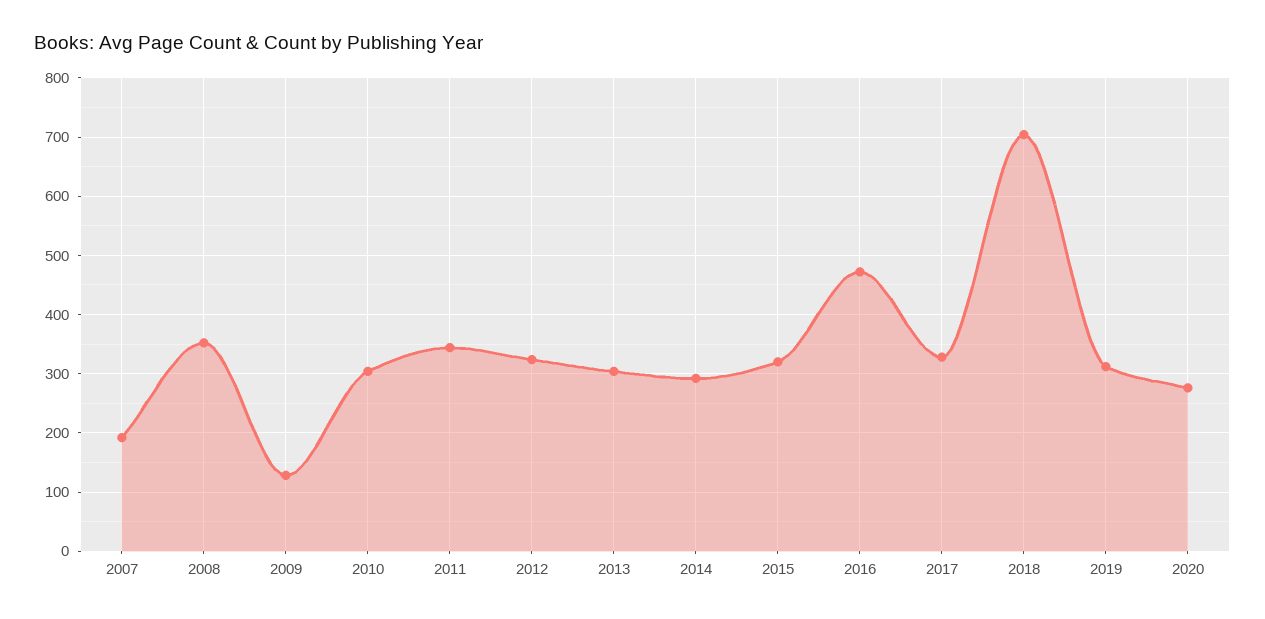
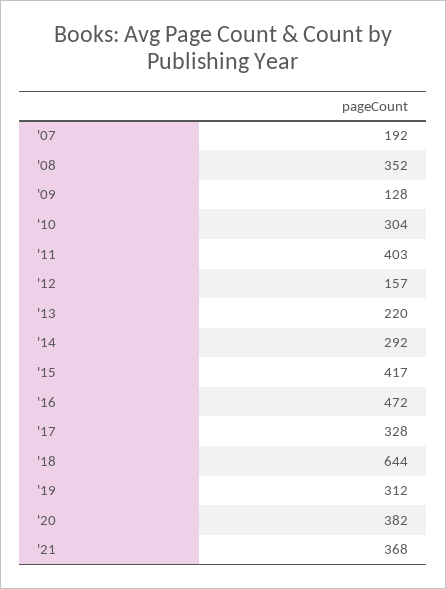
2011: 340 -> 403
2012: 320 -> 157
2013: 300 -> 220
2015: 320 -> 417
2018: 700 -> 644
2020: 280 -> 382
'21: none -> 368

